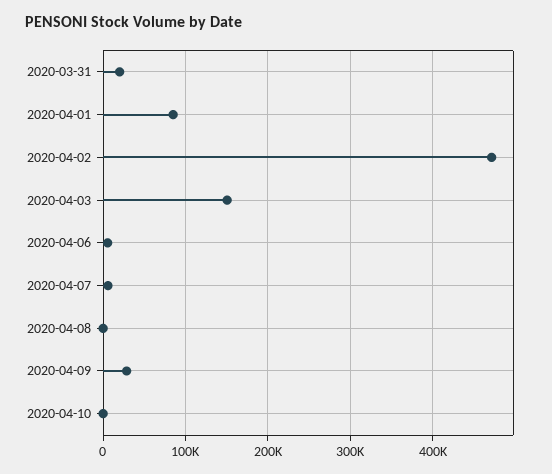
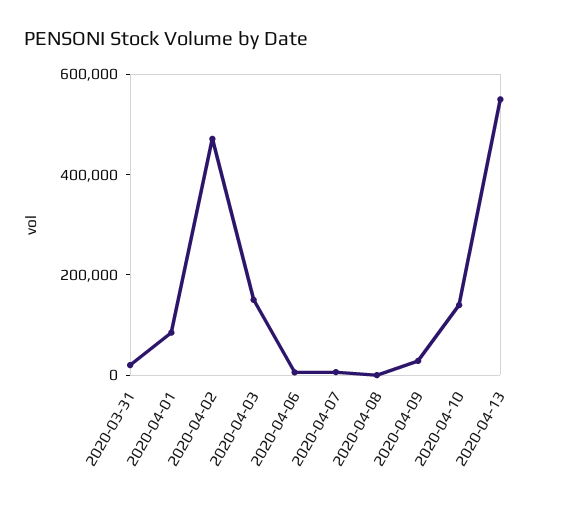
2020-04-10: 0 -> 150000
2020-04-13: none -> 550000

